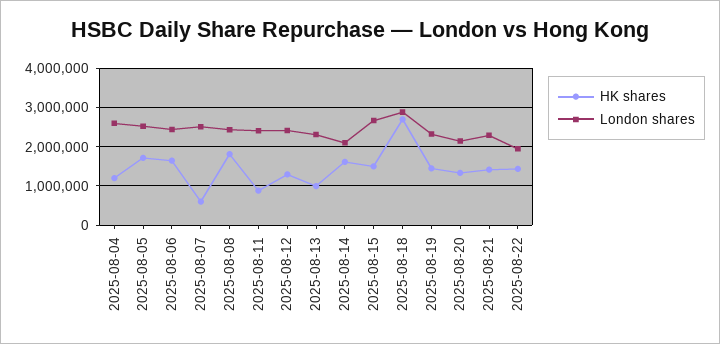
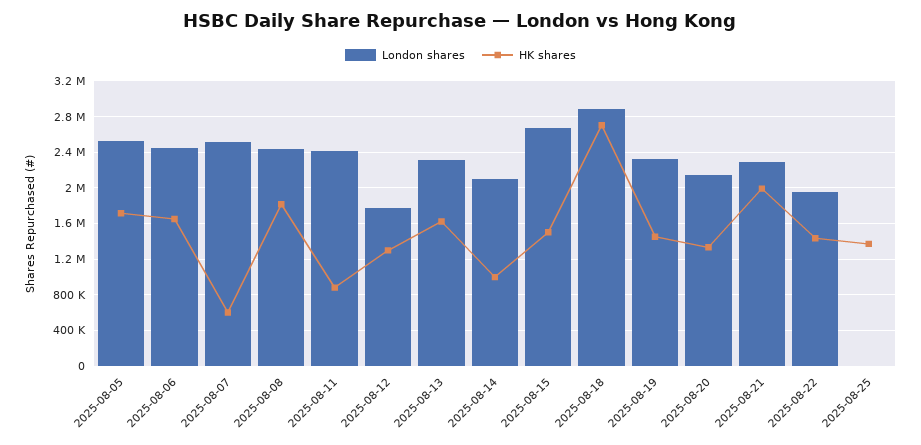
HK shares, 2025-08-04: 1200000 -> none
London shares, 2025-08-04: 2600000 -> none
London shares, 2025-08-12: 2400000 -> 1800000
HK shares, 2025-08-13: 1000000 -> 1600000
HK shares, 2025-08-14: 1600000 -> 1000000
HK shares, 2025-08-21: 1400000 -> 2000000
London shares, 2025-08-25: none -> 0
HK shares, 2025-08-25: none -> 1400000

